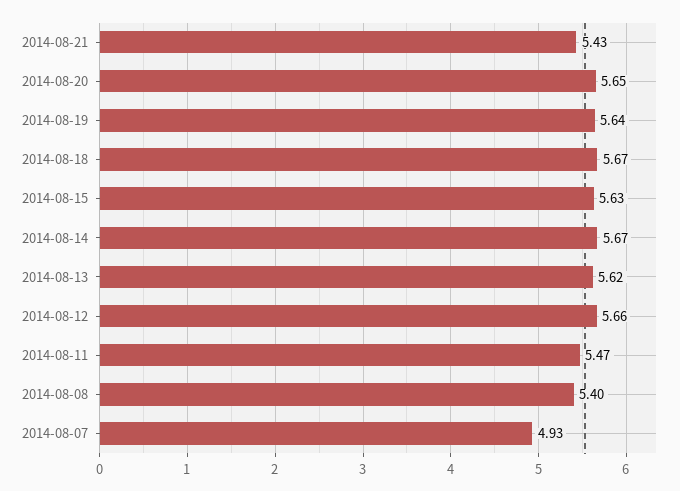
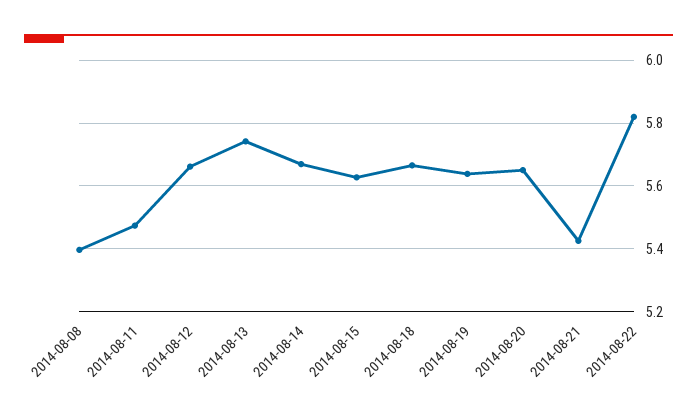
2014-08-13: 5.62 -> 5.74
2014-08-07: 4.93 -> none
2014-08-22: none -> 5.82

